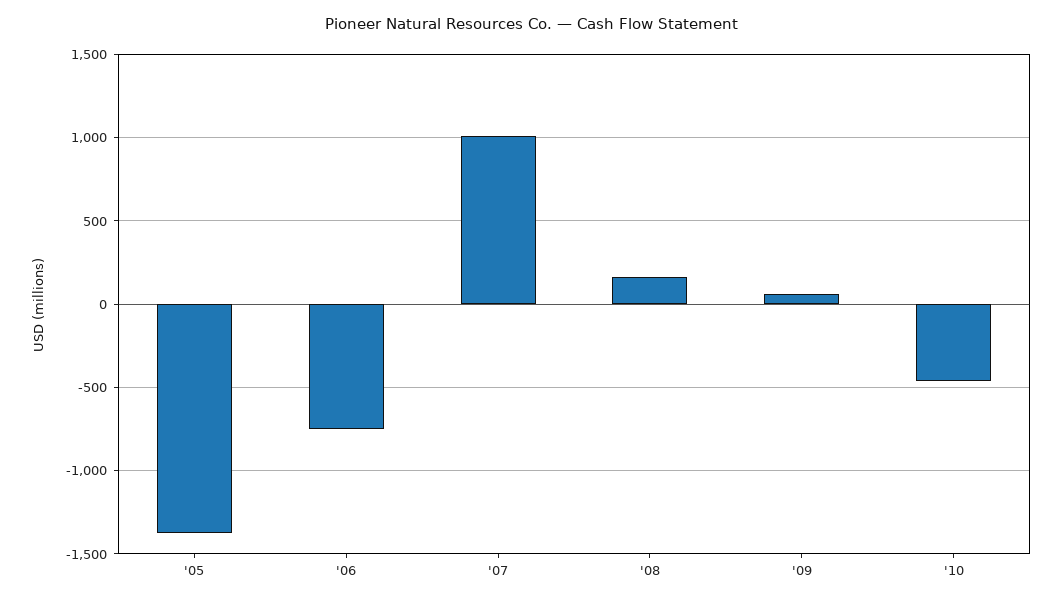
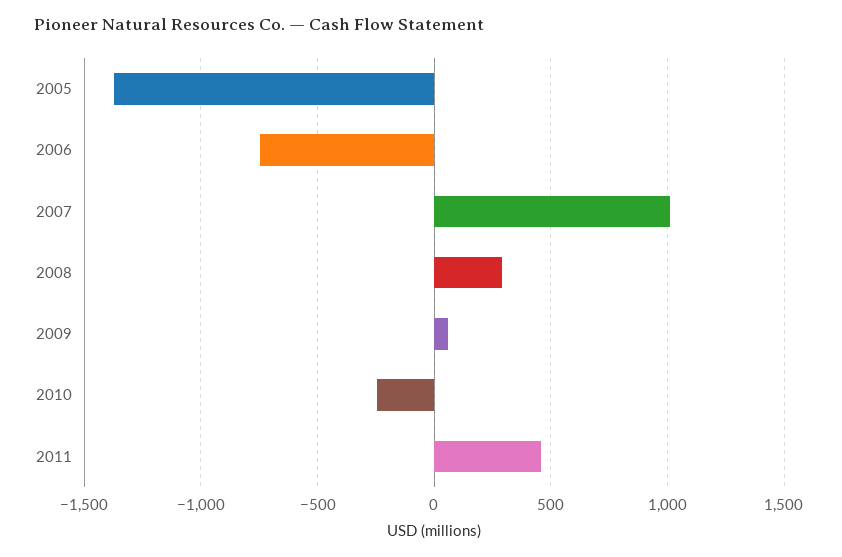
'08: 150 -> 300
'10: -450 -> -250
2011: none -> 450

